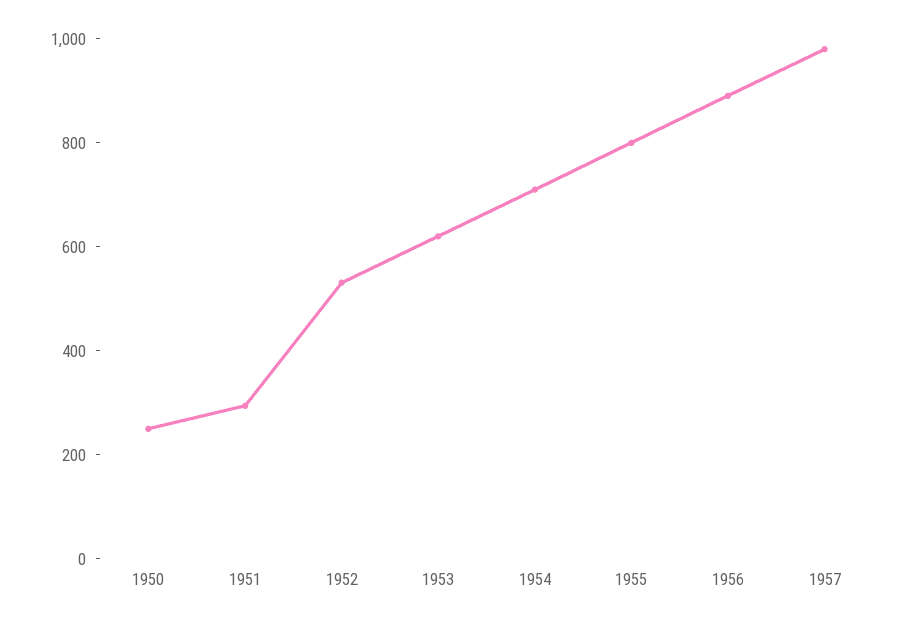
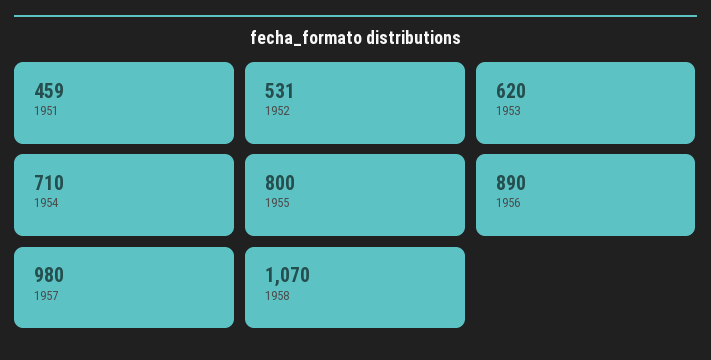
1950: 250 -> none
1951: 300 -> 459
1958: none -> 1070

